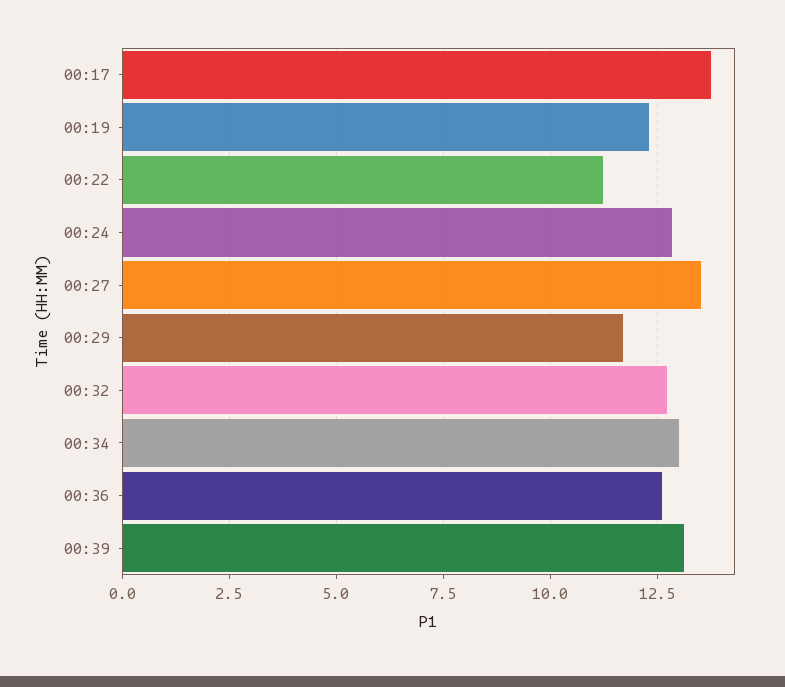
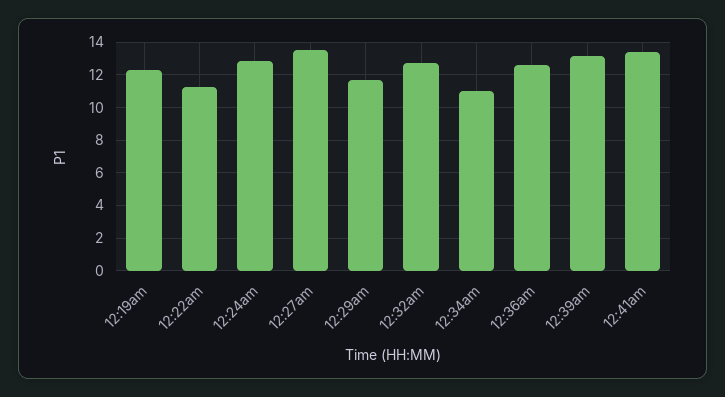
00:17: 13.75 -> none
00:34: 13 -> 11
12:41am: none -> 13.5

